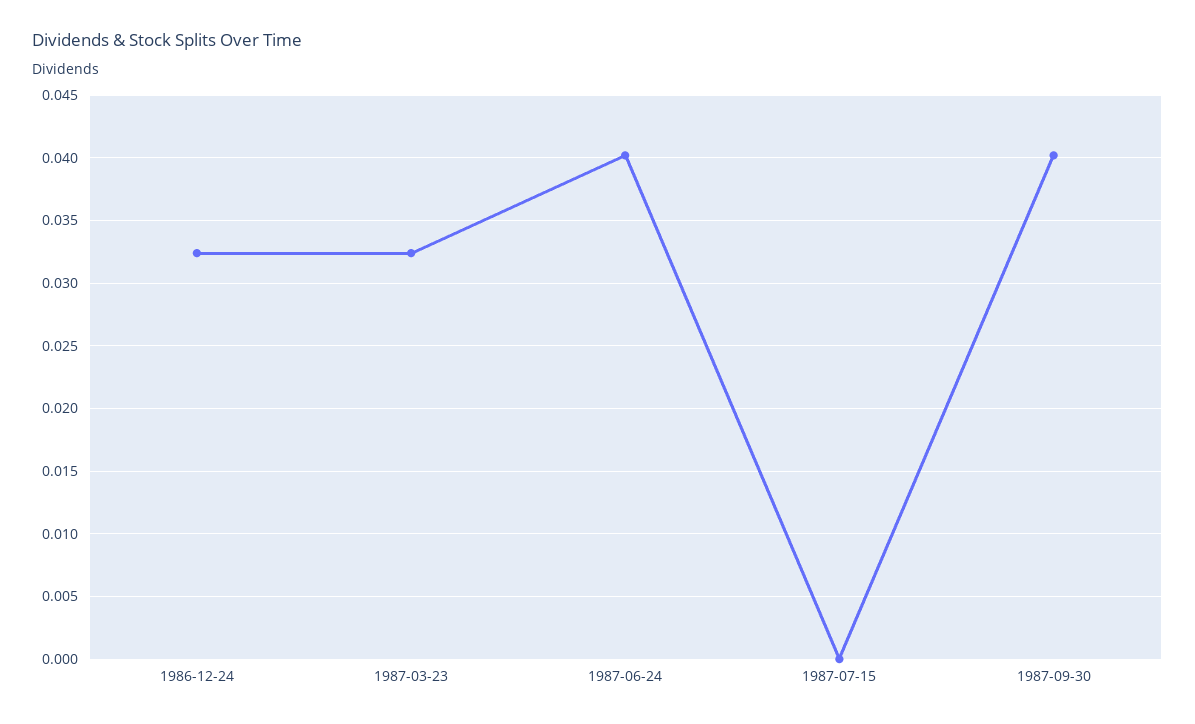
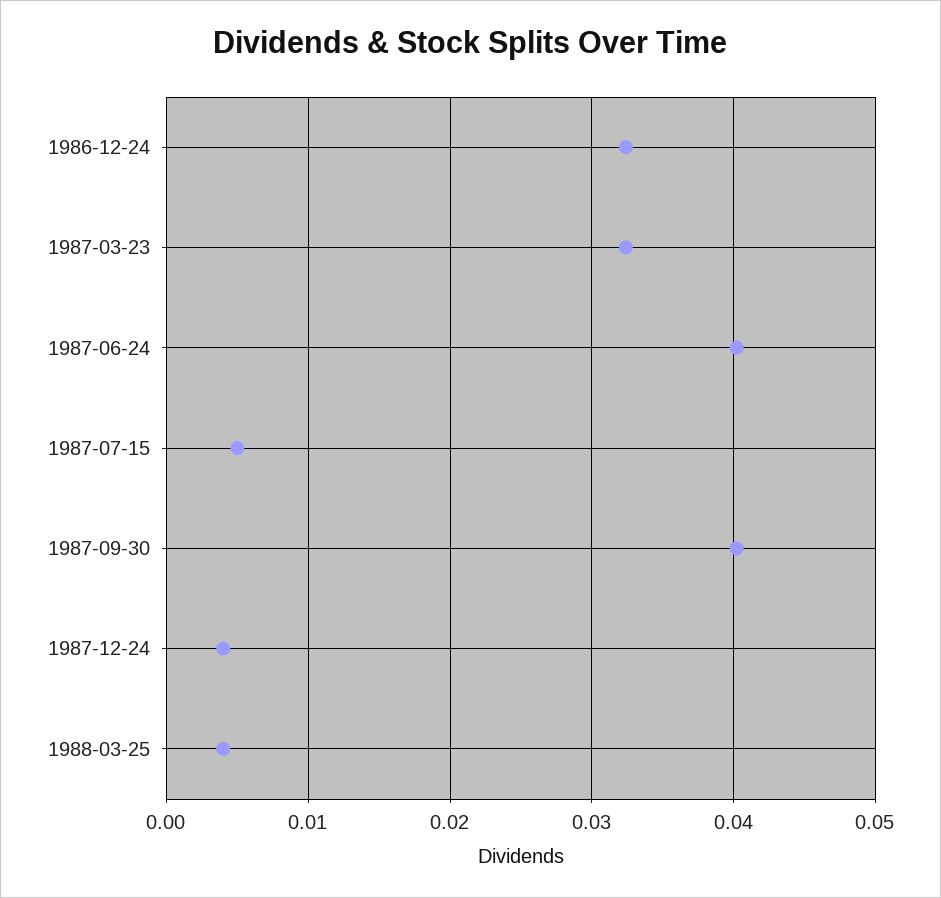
1987-07-15: 0 -> 0.005
1987-12-24: none -> 0.004
1988-03-25: none -> 0.004

